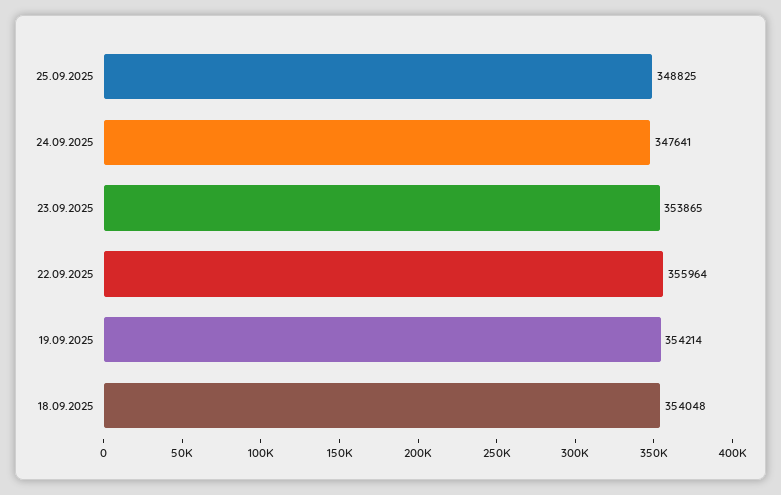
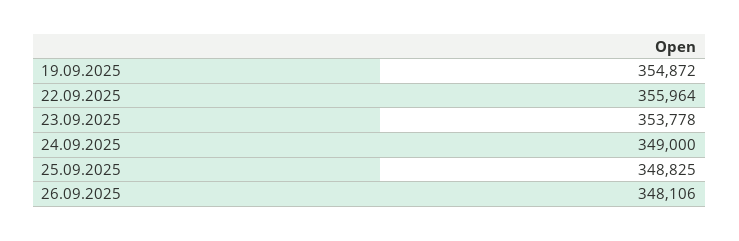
24.09.2025: 347641 -> 349000
23.09.2025: 353865 -> 353778
19.09.2025: 354214 -> 354872
18.09.2025: 354048 -> none
26.09.2025: none -> 348106

